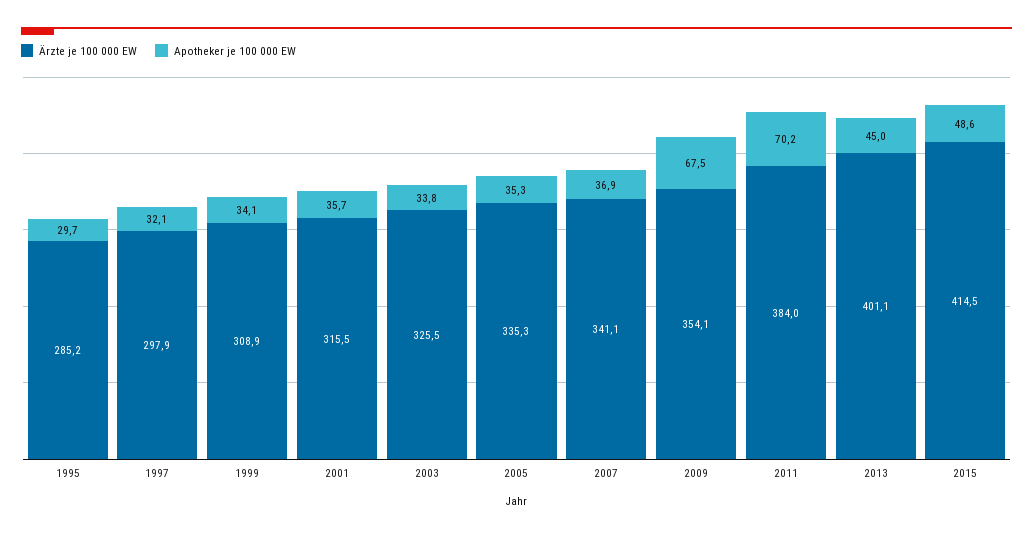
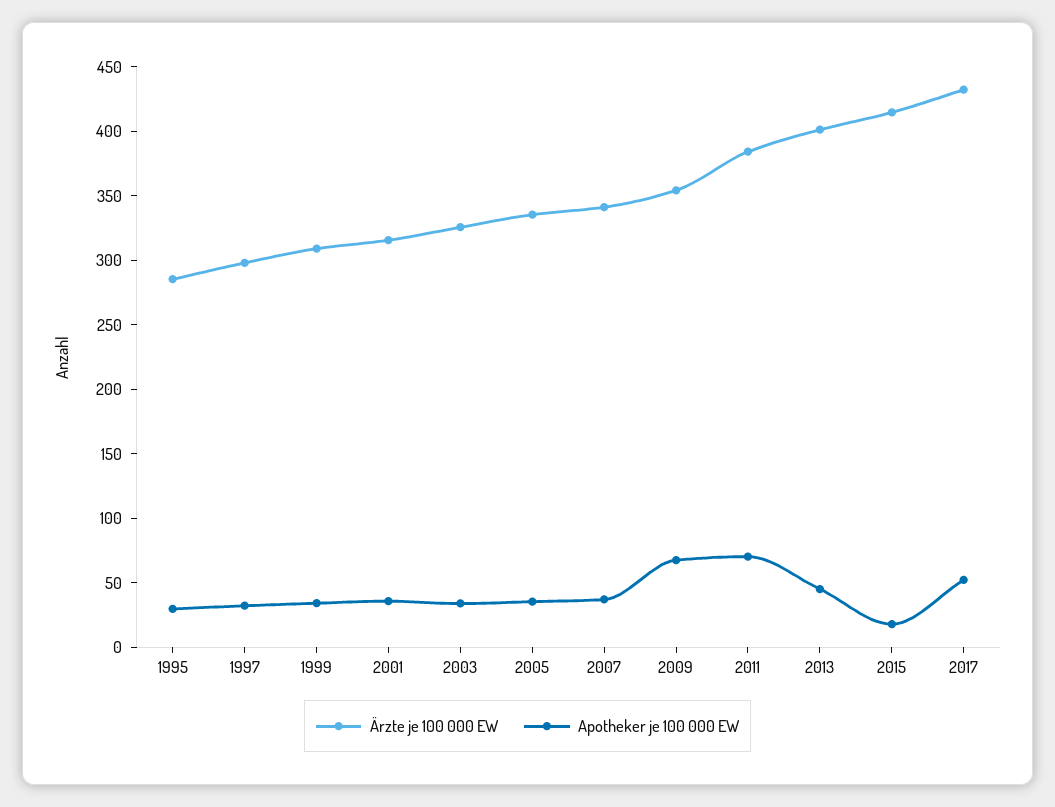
Apotheker je 100 000 EW, 2015: 48.6 -> 20
Ärzte je 100 000 EW, 2017: none -> 430
Apotheker je 100 000 EW, 2017: none -> 50

